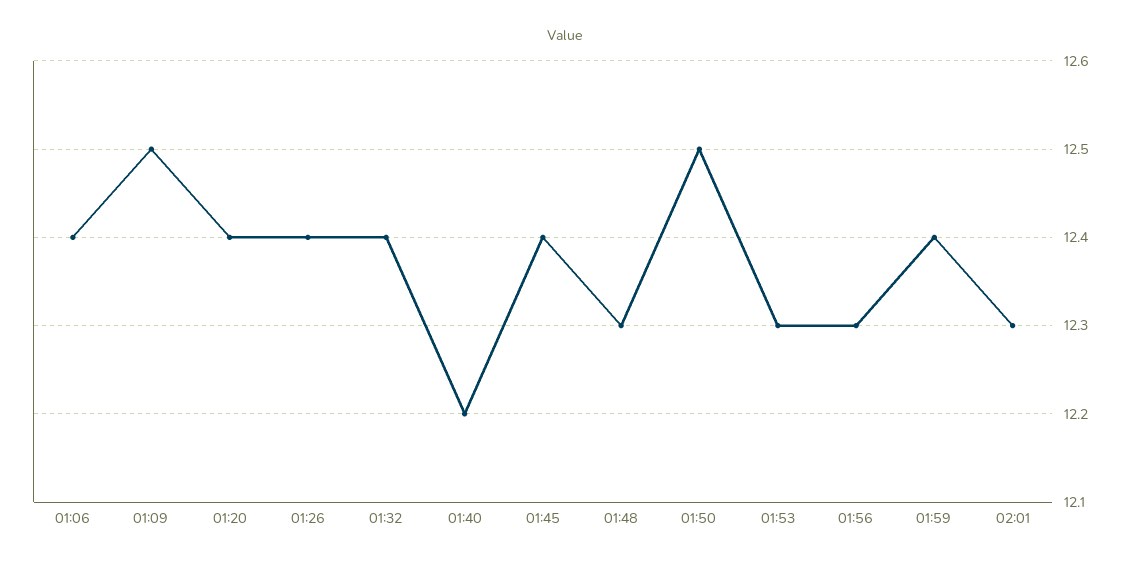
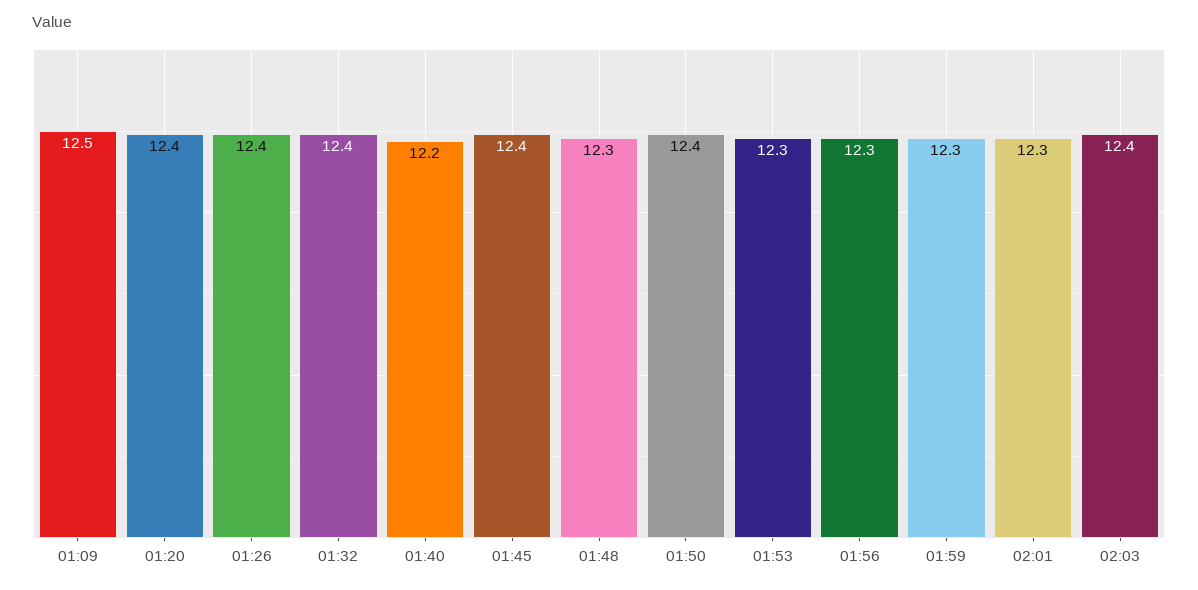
01:06: 12.4 -> none
01:50: 12.5 -> 12.4
01:59: 12.4 -> 12.3
02:03: none -> 12.4

